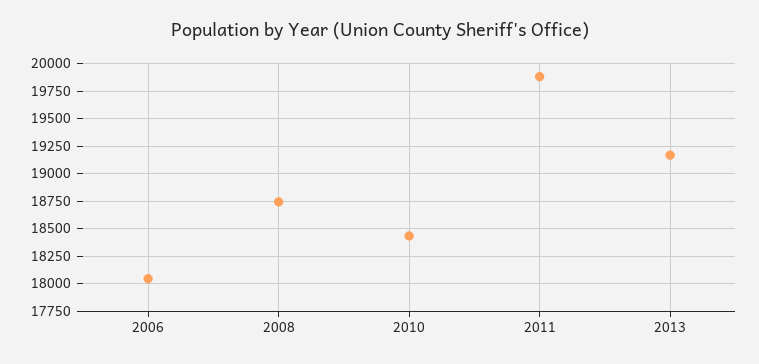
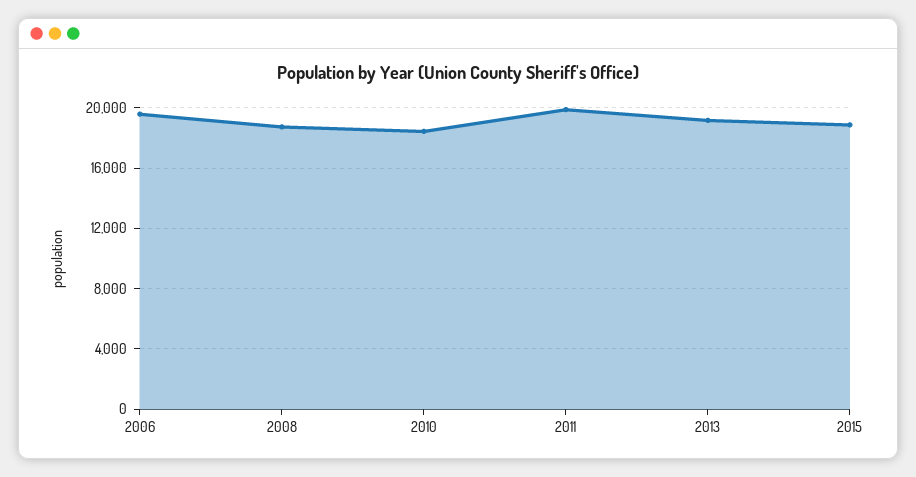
2006: 18000 -> 19500
2015: none -> 19000

